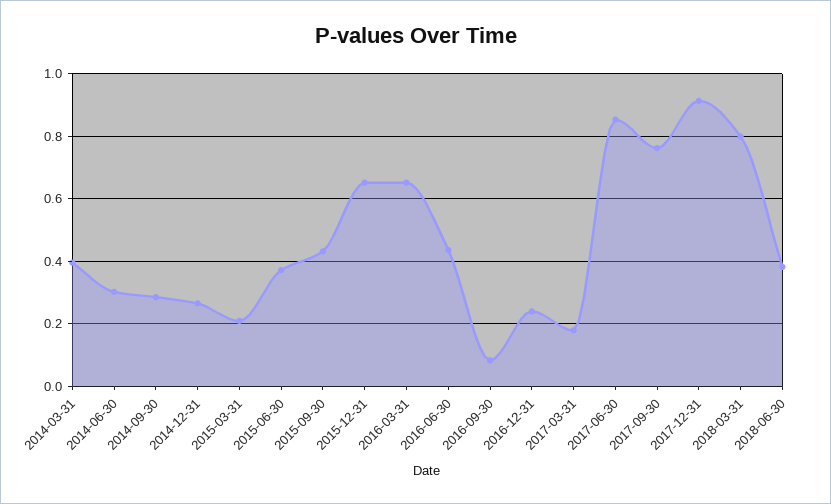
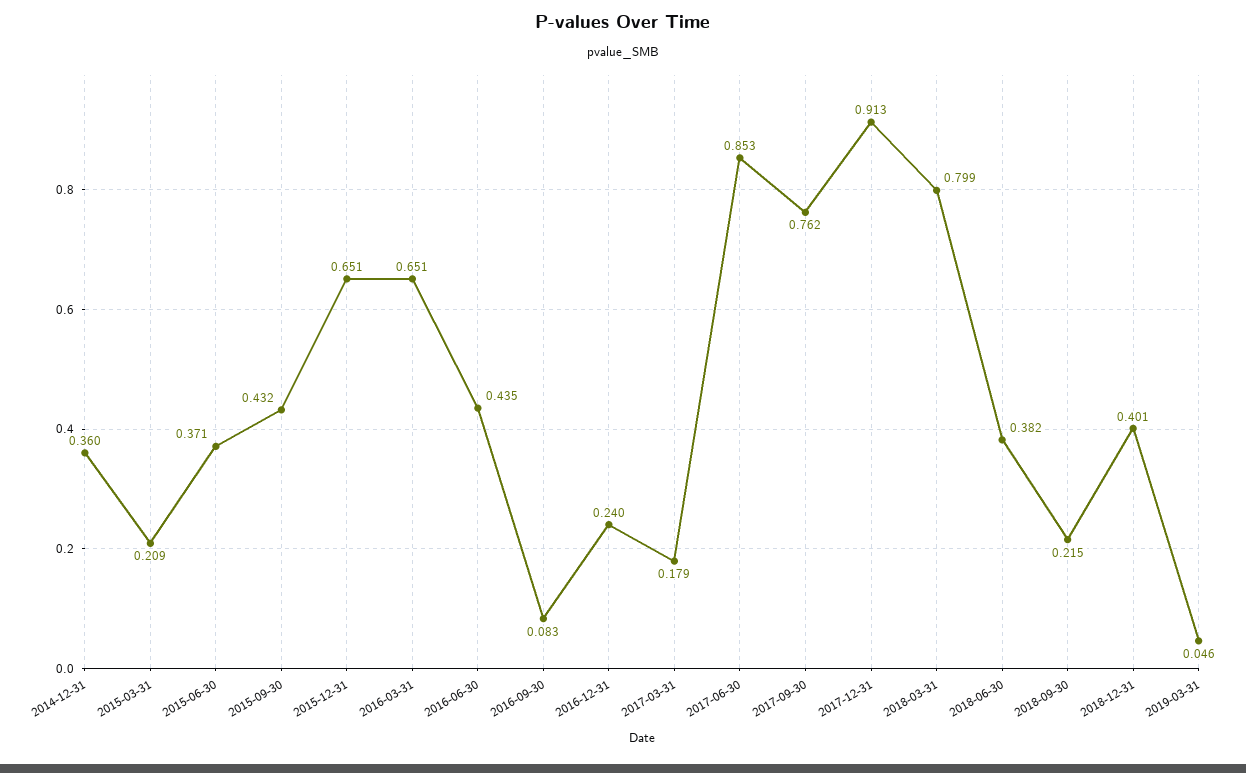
2014-03-31: 0.4 -> none
2014-06-30: 0.3 -> none
2014-09-30: 0.28 -> none
2014-12-31: 0.26 -> 0.36
2018-09-30: none -> 0.215
2018-12-31: none -> 0.401
2019-03-31: none -> 0.046

